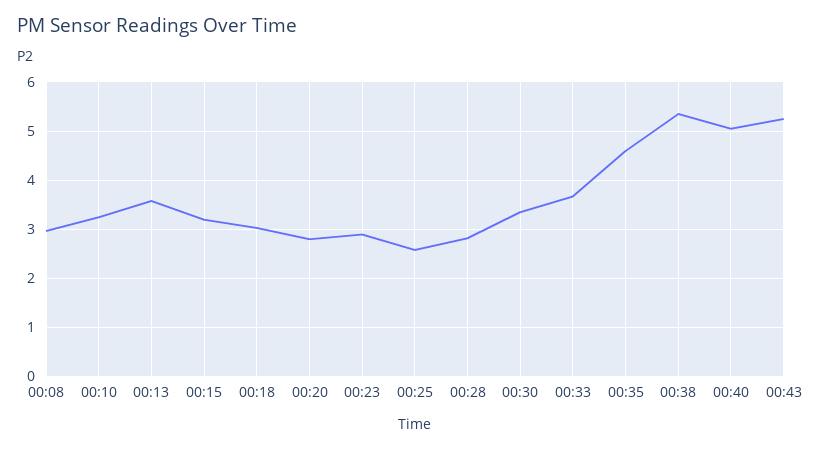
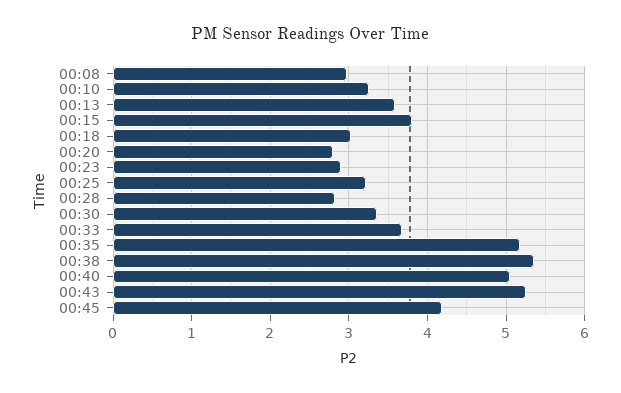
00:15: 3.2 -> 3.8
00:25: 2.6 -> 3.2
00:35: 4.6 -> 5.2
00:45: none -> 4.2

